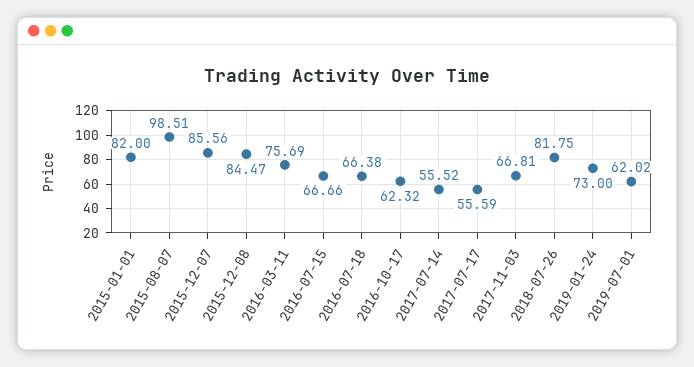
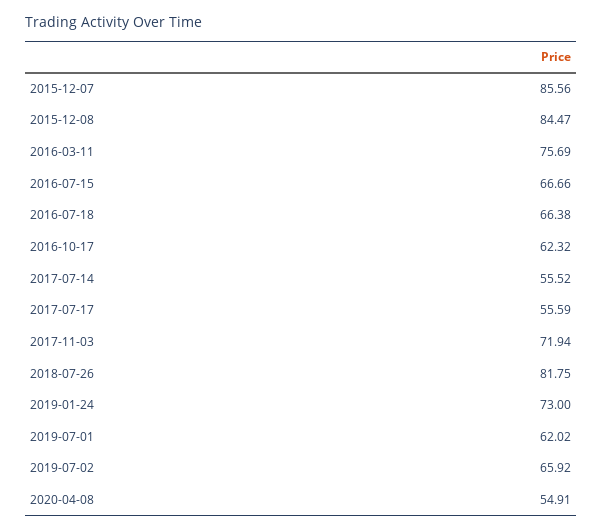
2015-01-01: 82 -> none
2015-08-07: 98.51 -> none
2017-11-03: 66.81 -> 71.94
2019-07-02: none -> 65.92
2020-04-08: none -> 54.91

